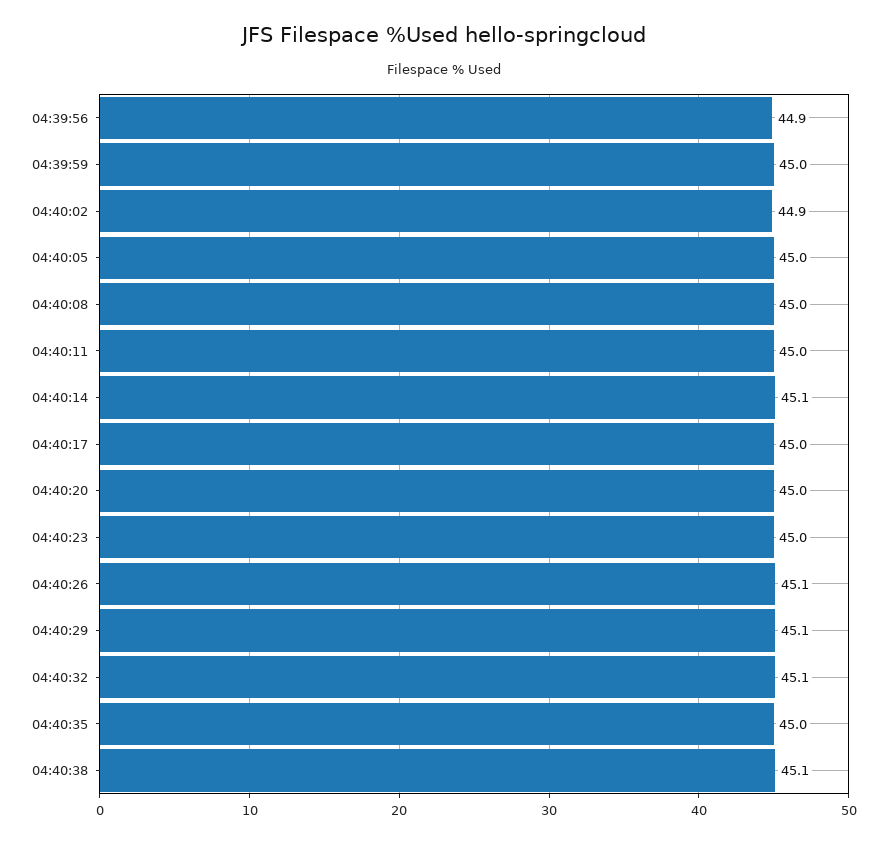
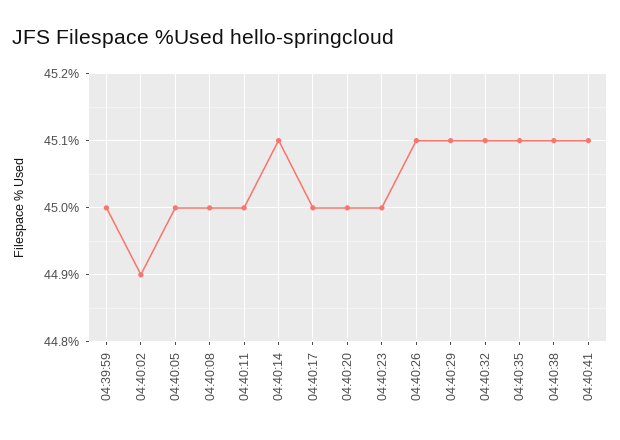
04:39:56: 44.9 -> none
04:40:35: 45 -> 45.1
04:40:41: none -> 45.1

